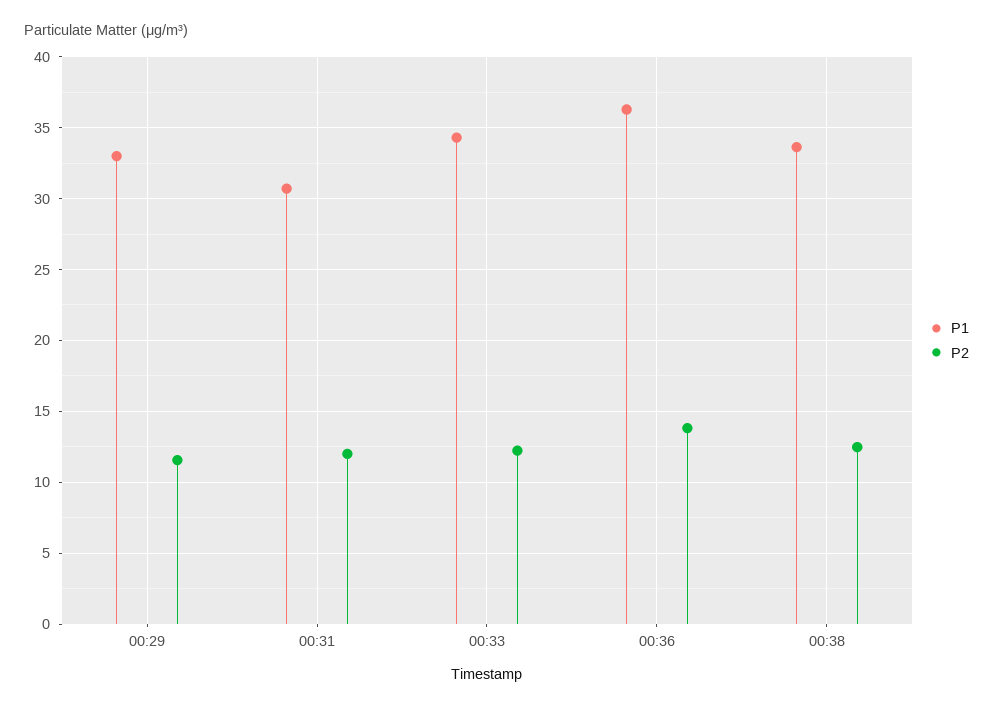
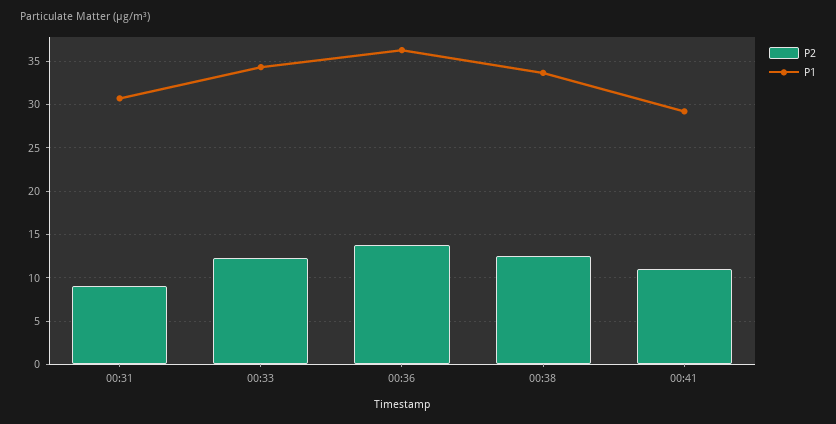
P1, 00:29: 33 -> none
P2, 00:29: 11.5 -> none
P2, 00:31: 12 -> 9
P2, 00:41: none -> 11
P1, 00:41: none -> 29

